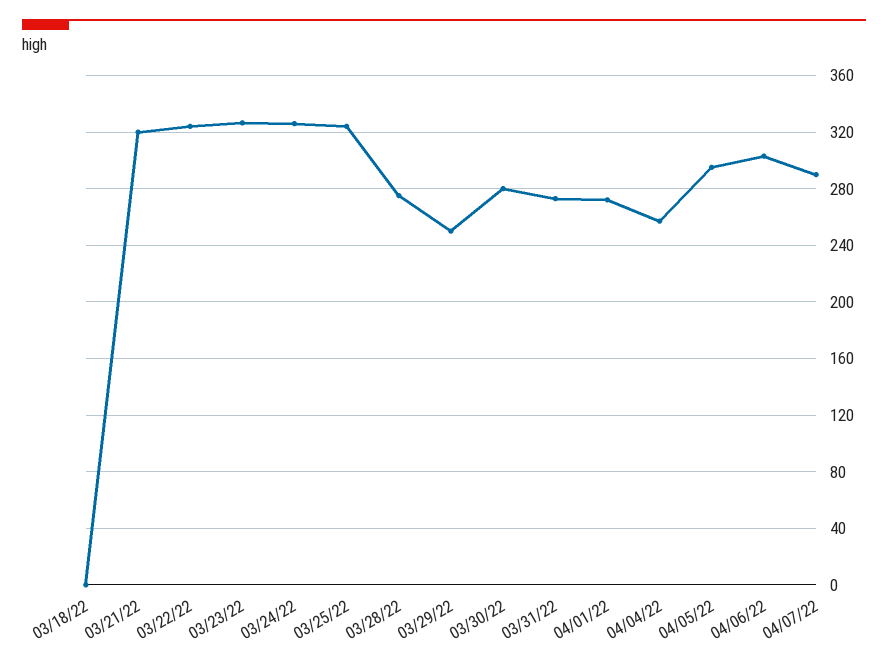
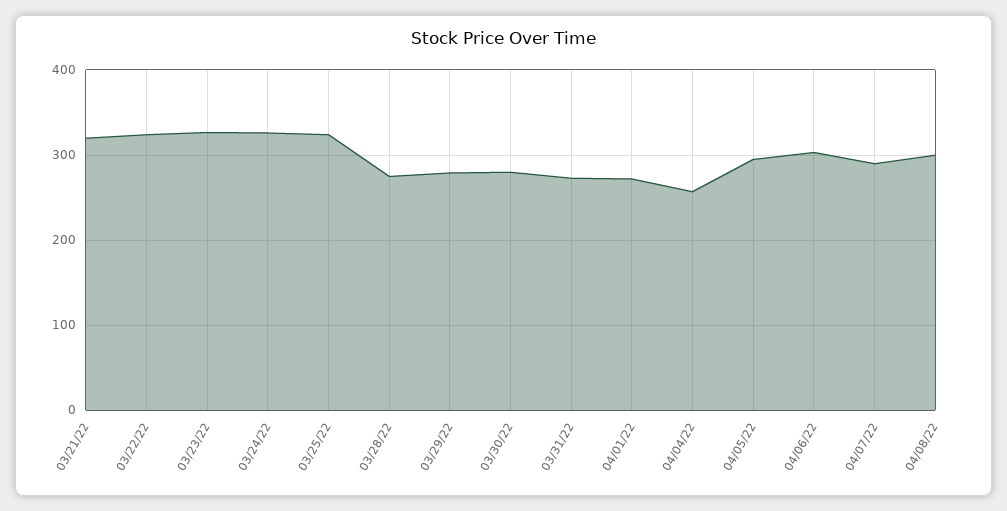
03/18/22: 0 -> none
03/29/22: 250 -> 280
04/08/22: none -> 300

